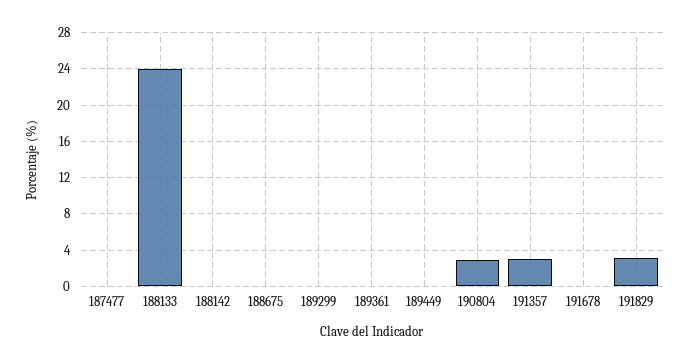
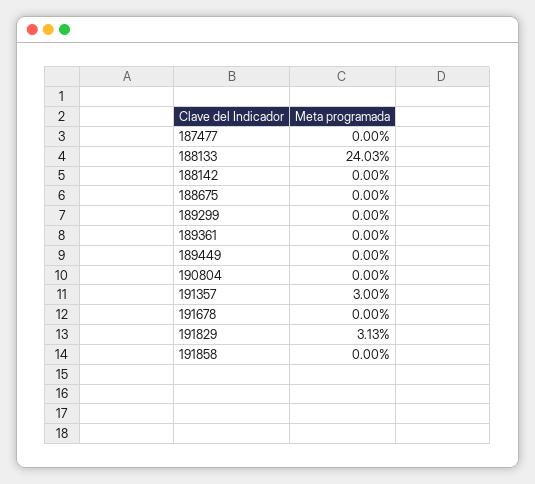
190804: 3 -> 0
191858: none -> 0

